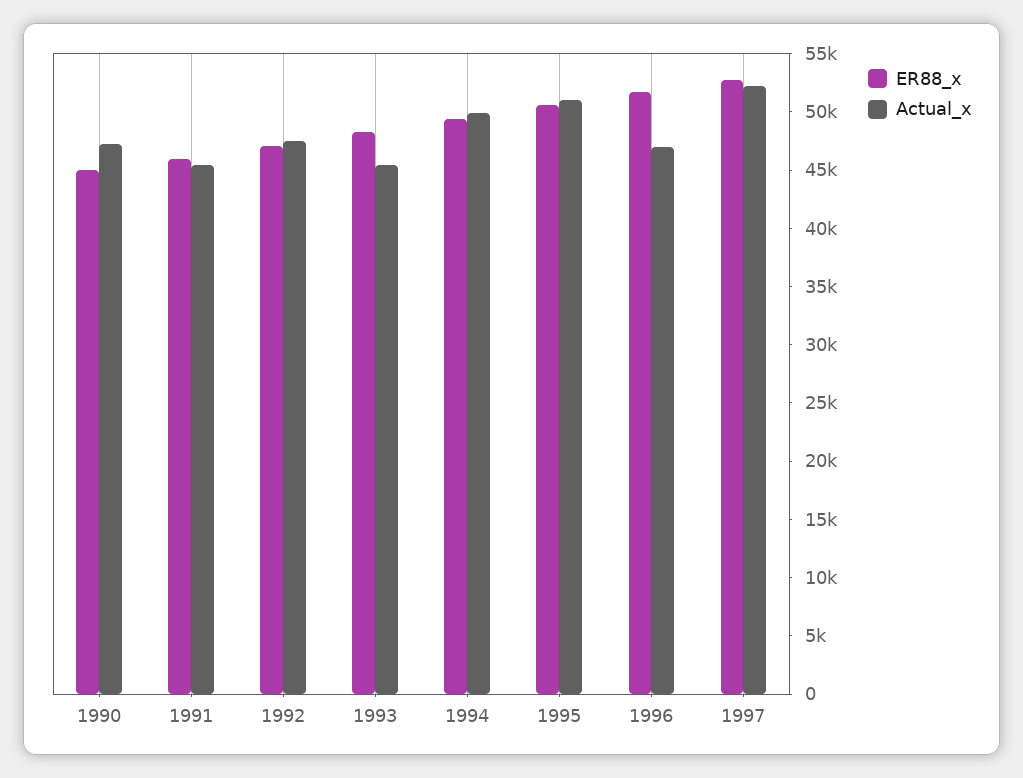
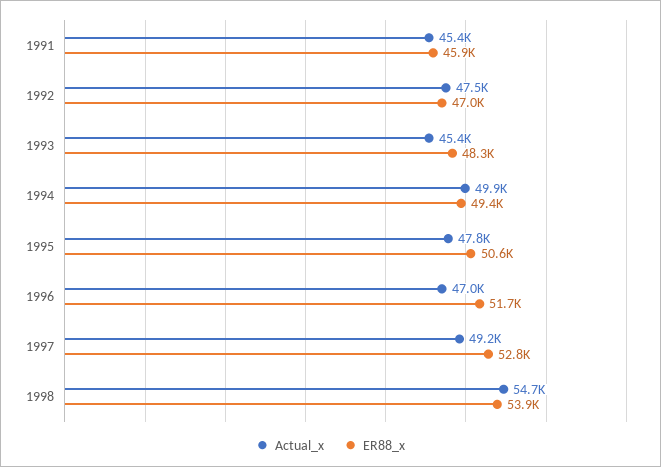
ER88_x, 1990: 45000 -> none
Actual_x, 1990: 47000 -> none
Actual_x, 1995: 51000 -> 47800
Actual_x, 1997: 52000 -> 49200
Actual_x, 1998: none -> 54700
ER88_x, 1998: none -> 53900

